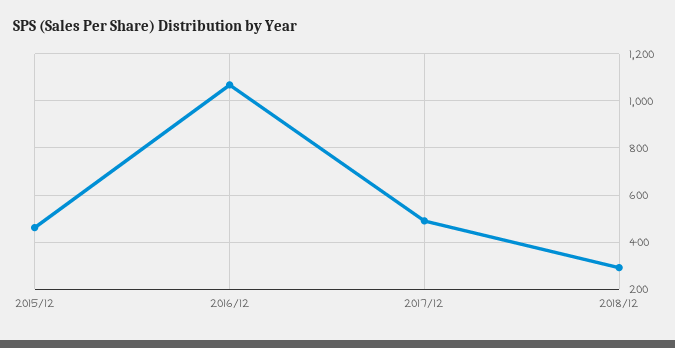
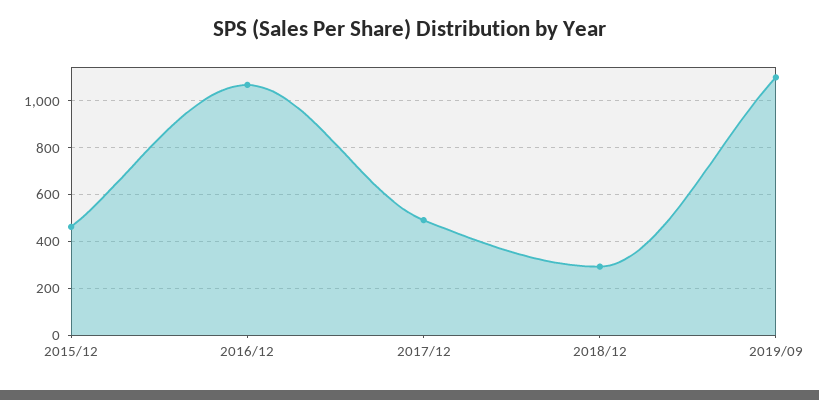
2019/09: none -> 1100

